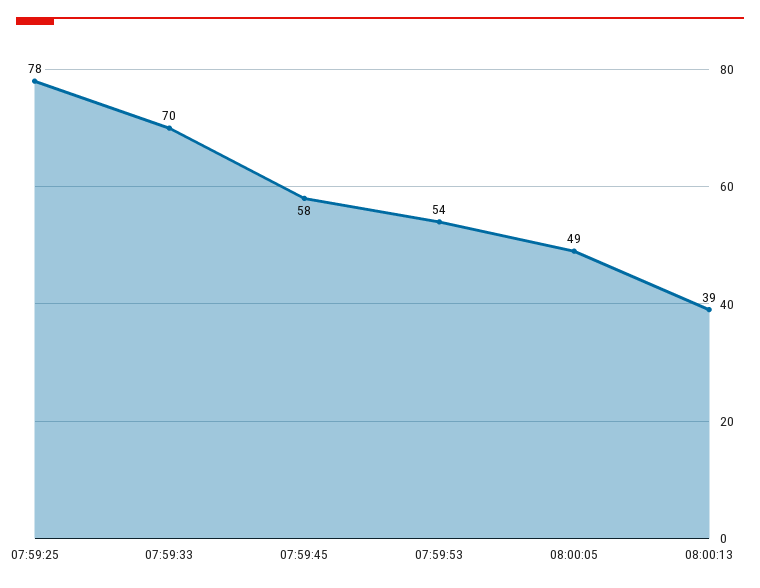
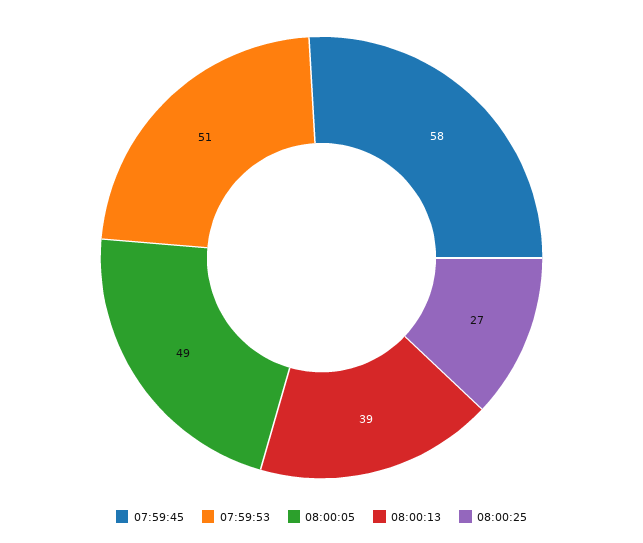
07:59:25: 78 -> none
07:59:33: 70 -> none
07:59:53: 54 -> 51
08:00:25: none -> 27

